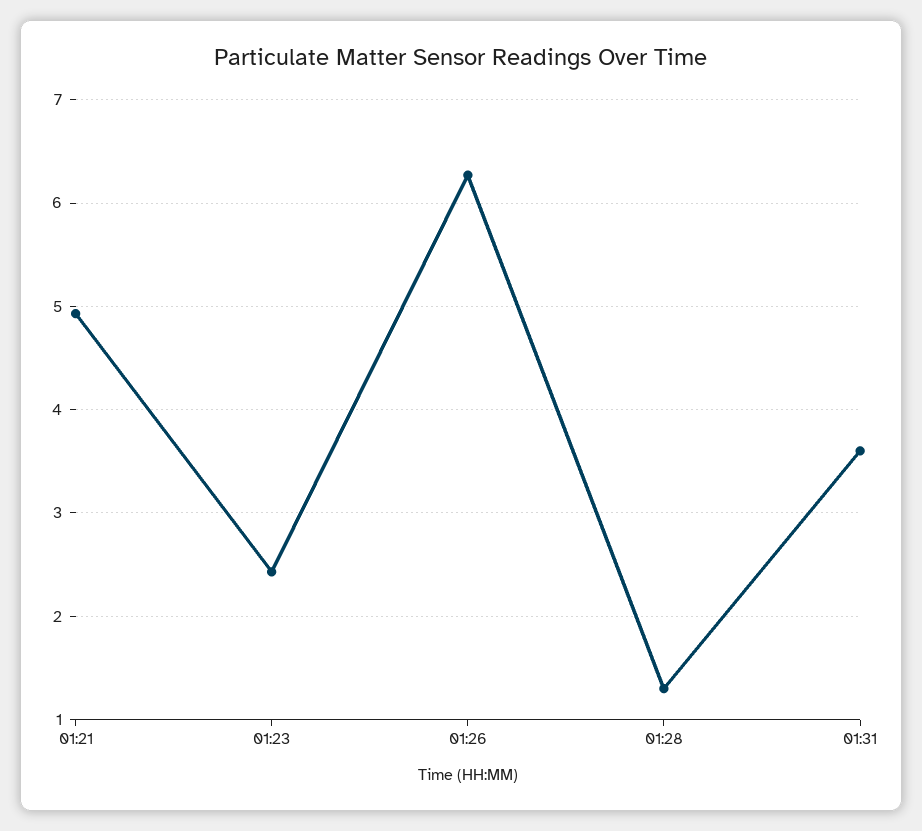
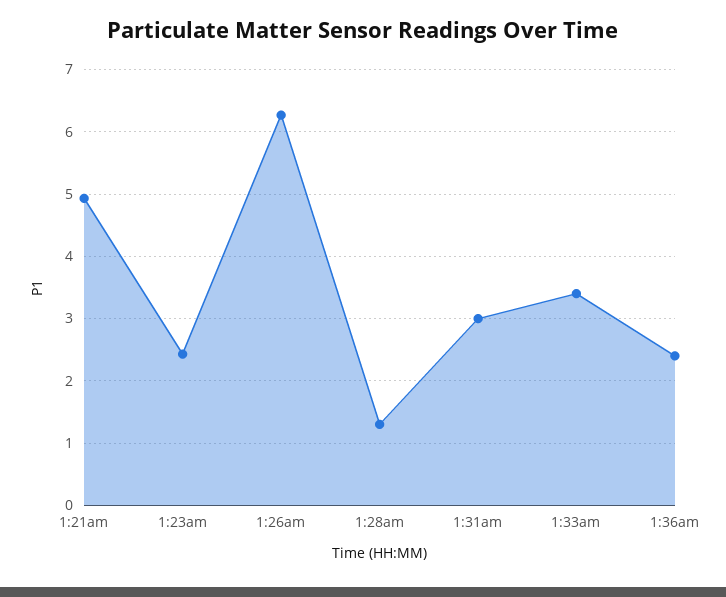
01:31: 3.6 -> 3
1:33am: none -> 3.4
1:36am: none -> 2.4

